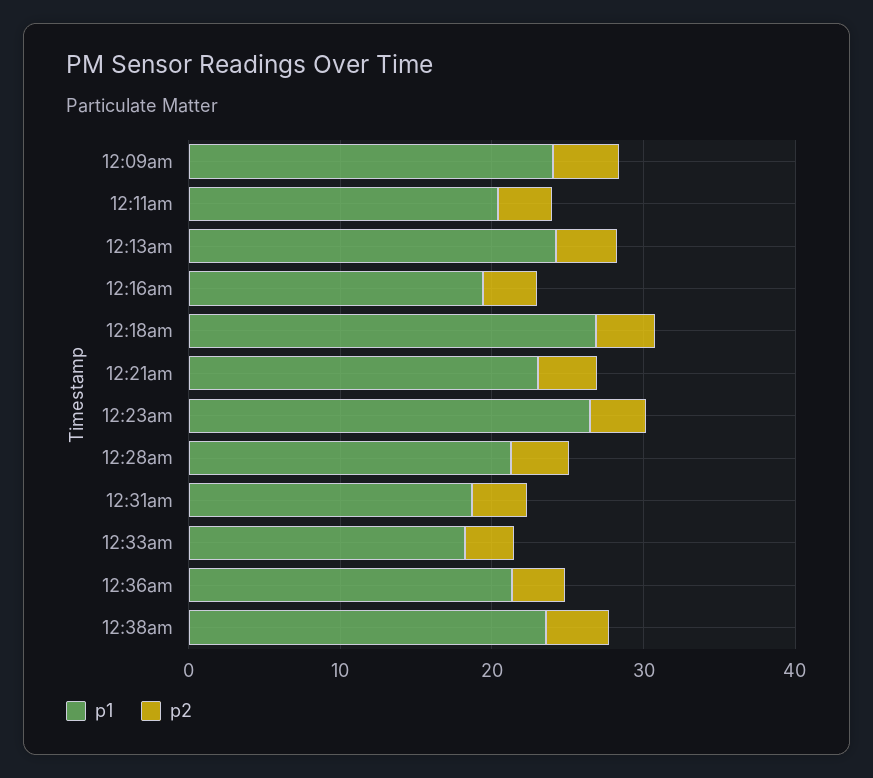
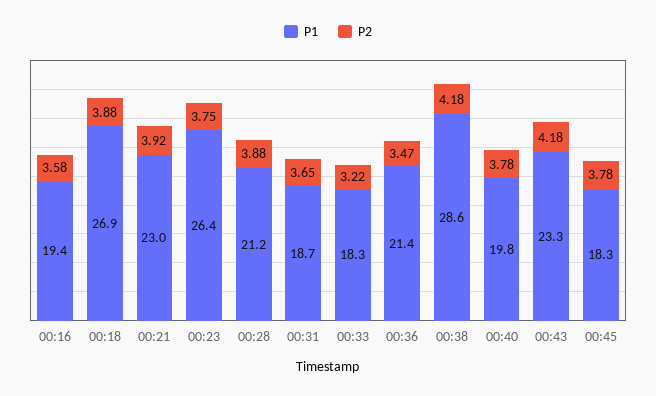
p1, 12:09am: 24 -> none
p2, 12:09am: 4 -> none
p1, 12:11am: 20 -> none
p2, 12:11am: 4 -> none
p1, 12:13am: 24 -> none
p2, 12:13am: 4 -> none
p1, 12:38am: 24 -> 28.6
p1, 00:40: none -> 19.8
p2, 00:40: none -> 3.78
p1, 00:43: none -> 23.3
p2, 00:43: none -> 4.18
p1, 00:45: none -> 18.3
p2, 00:45: none -> 3.78

